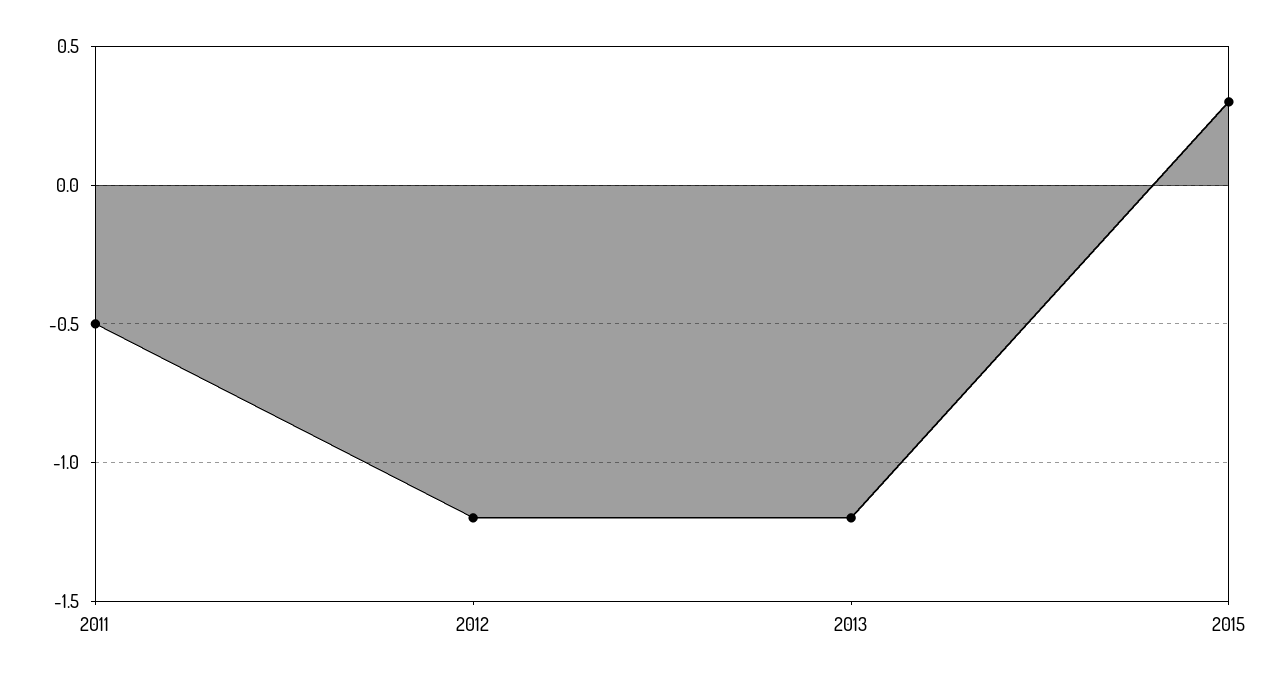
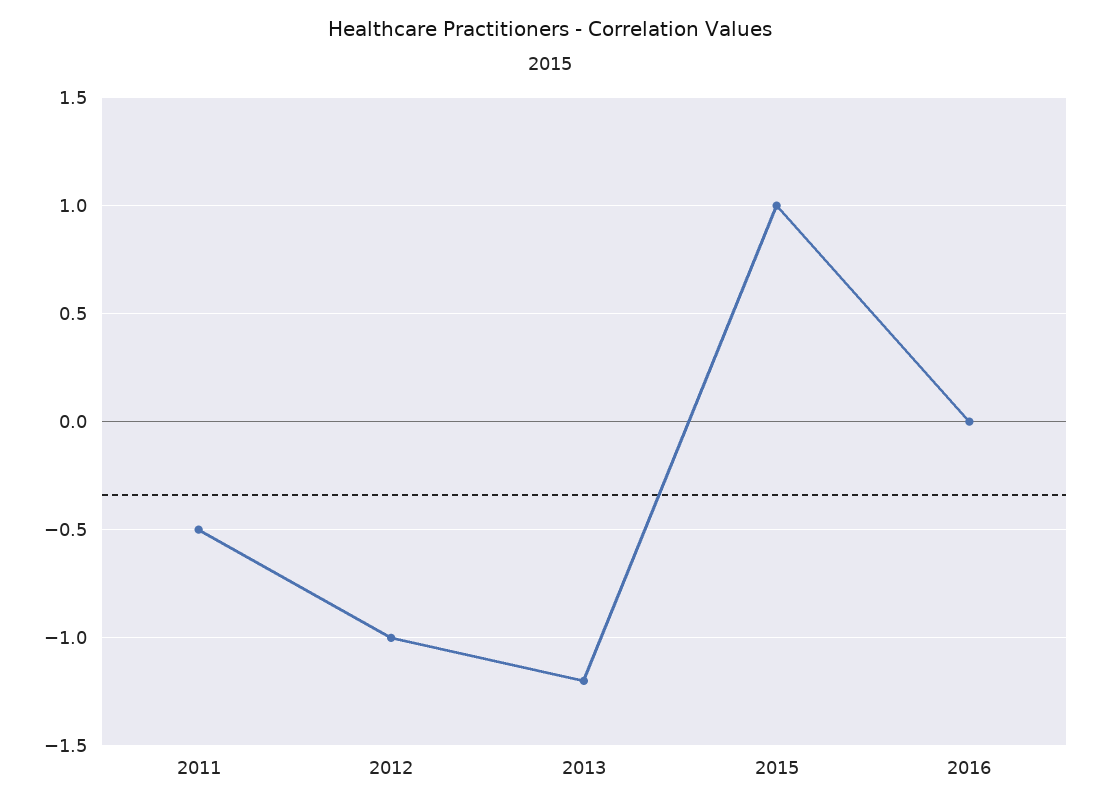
2012: -1.2 -> -1
2015: 0.3 -> 1
2016: none -> 0

